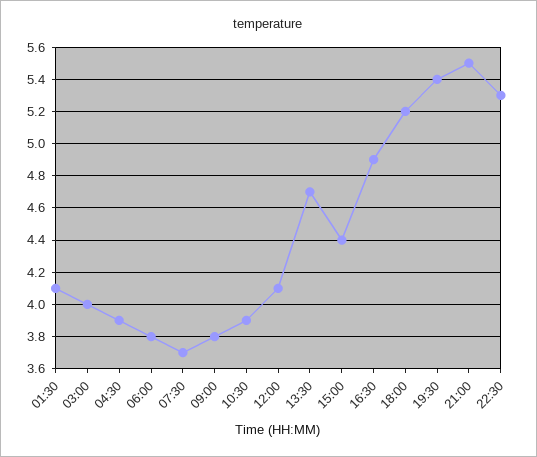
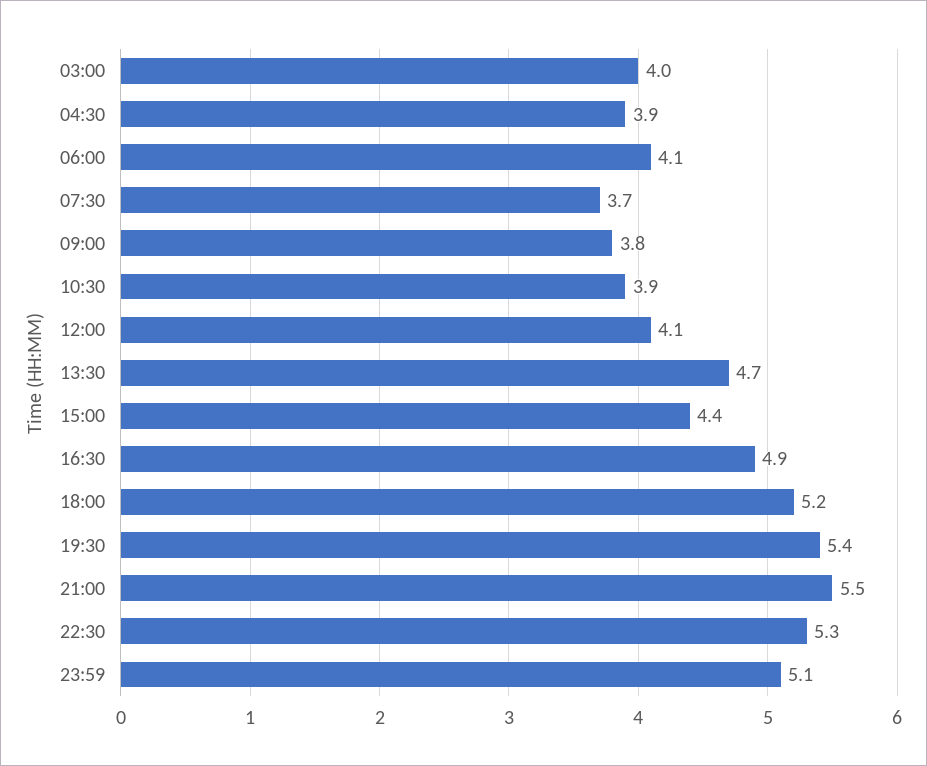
01:30: 4.1 -> none
06:00: 3.8 -> 4.1
23:59: none -> 5.1

